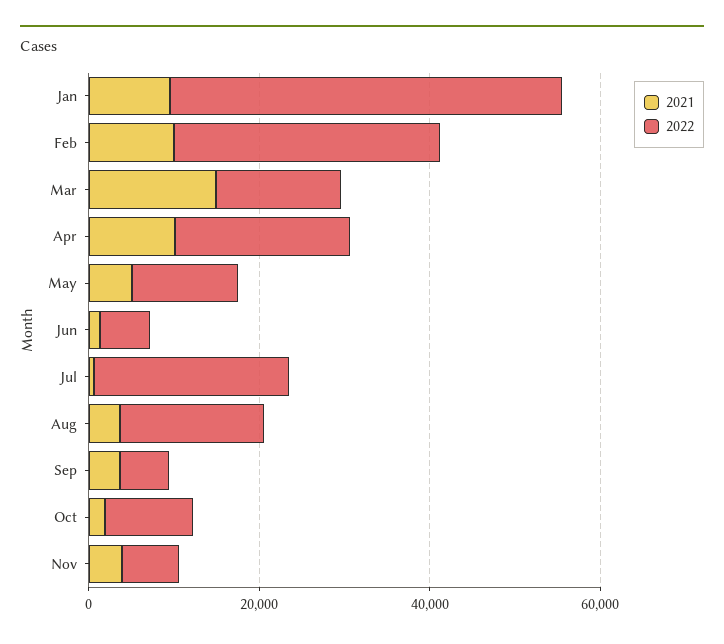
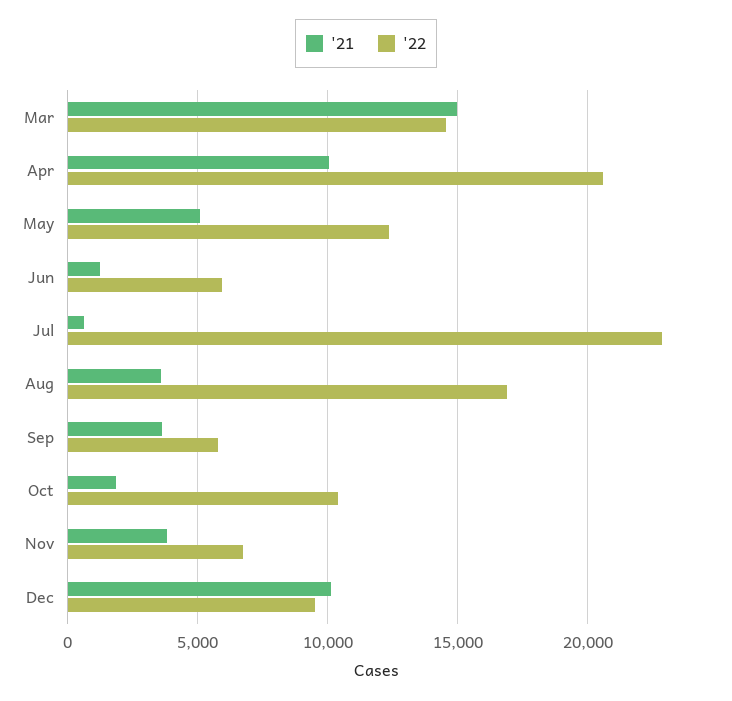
2021, Jan: 10000 -> none
2022, Jan: 45000 -> none
2021, Feb: 10000 -> none
2022, Feb: 30000 -> none
2021, Dec: none -> 10000
2022, Dec: none -> 9500

